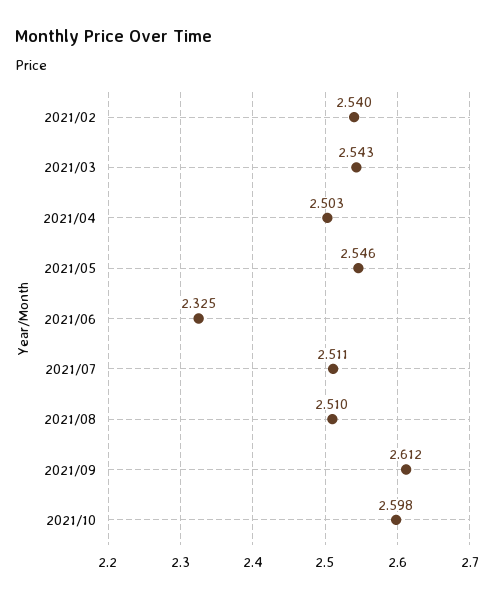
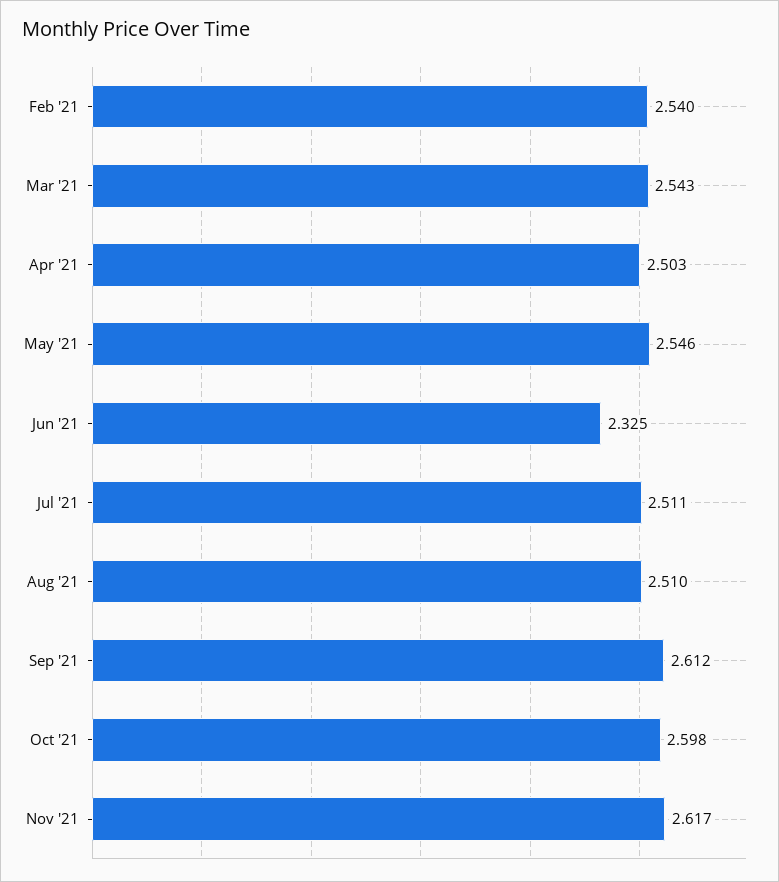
Nov '21: none -> 2.617

